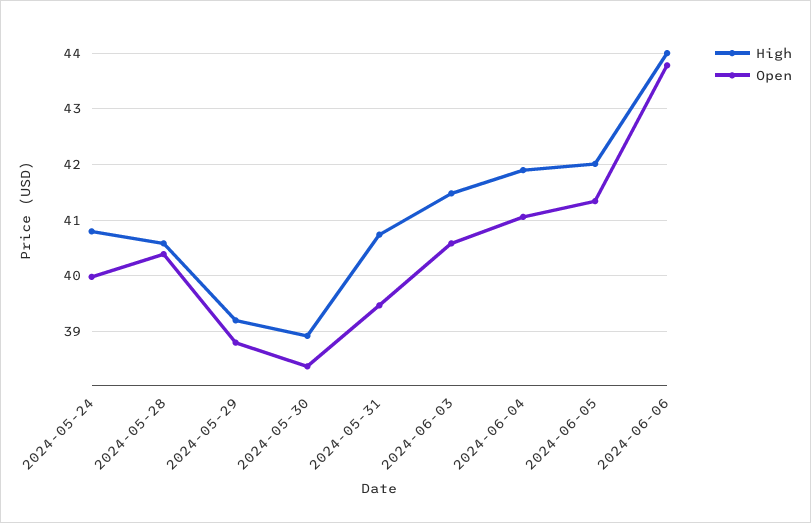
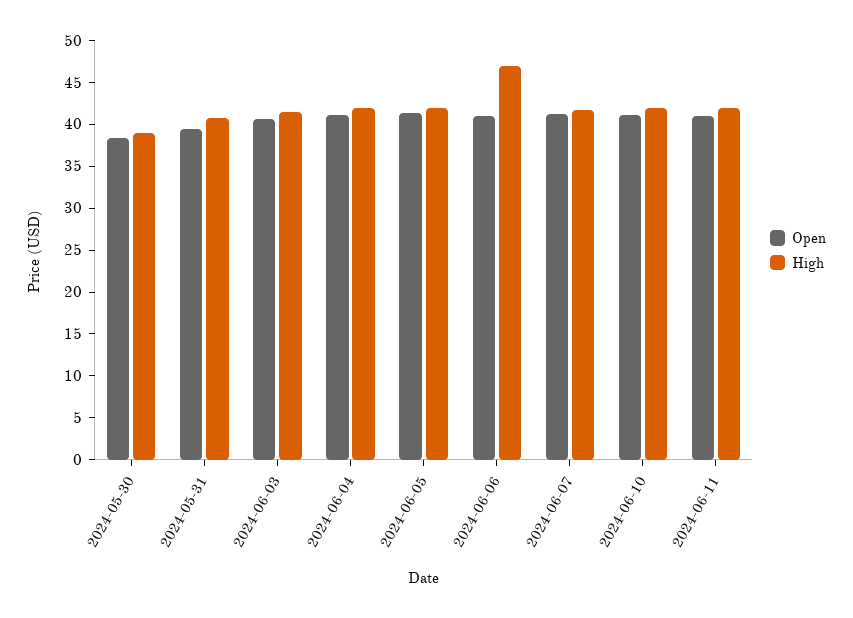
High, 2024-05-24: 40.8 -> none
Open, 2024-05-24: 40 -> none
High, 2024-05-28: 40.6 -> none
Open, 2024-05-28: 40.4 -> none
High, 2024-05-29: 39.2 -> none
Open, 2024-05-29: 38.8 -> none
High, 2024-06-06: 44 -> 47
Open, 2024-06-06: 43.8 -> 41
Open, 2024-06-07: none -> 41
High, 2024-06-07: none -> 42
Open, 2024-06-10: none -> 41
High, 2024-06-10: none -> 42
Open, 2024-06-11: none -> 41
High, 2024-06-11: none -> 42

